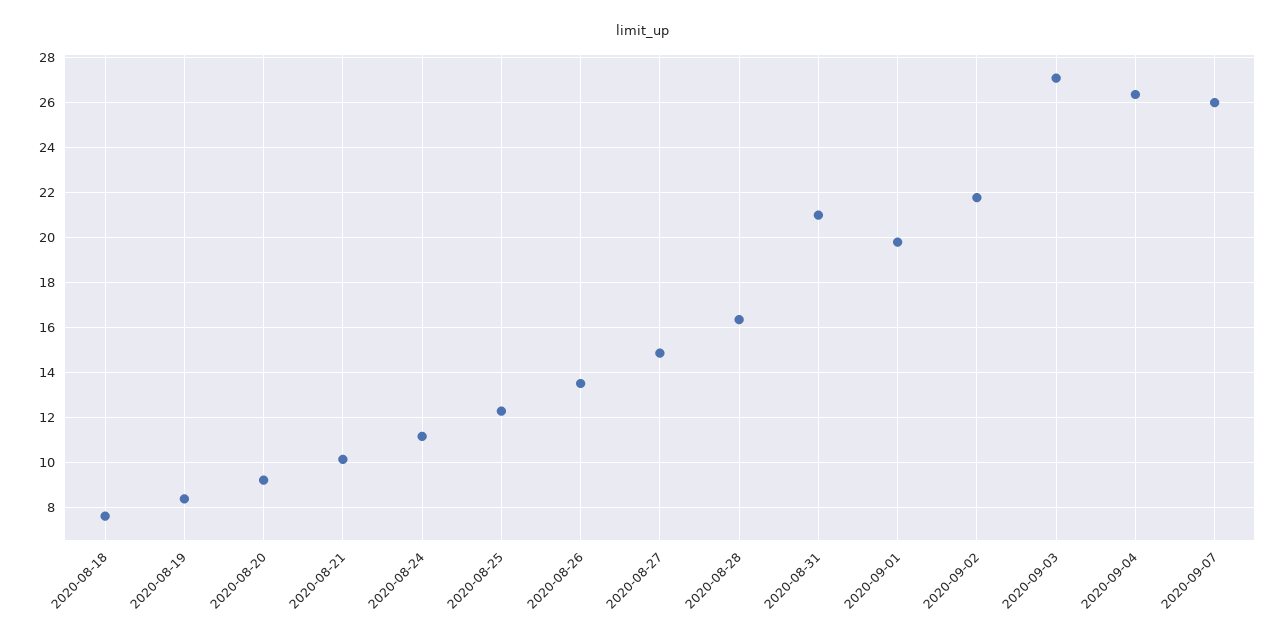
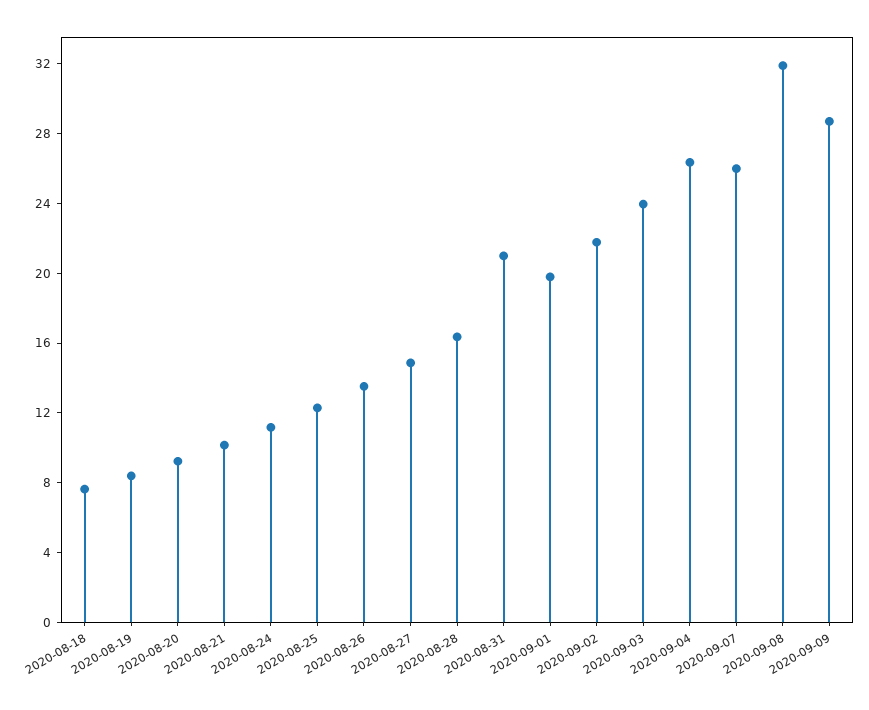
2020-09-03: 27 -> 24
2020-09-08: none -> 32
2020-09-09: none -> 29

